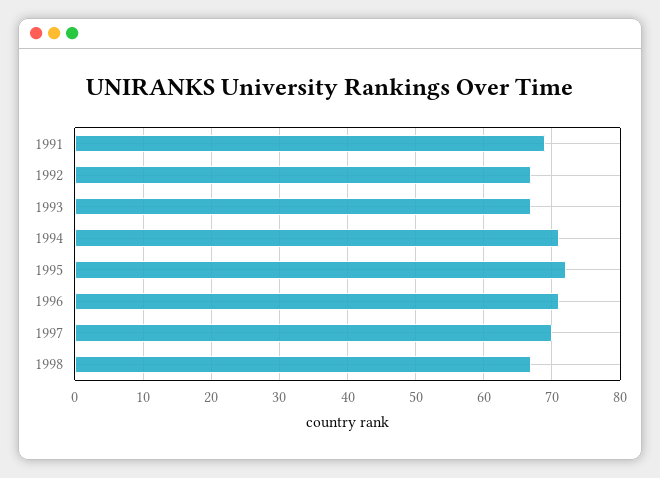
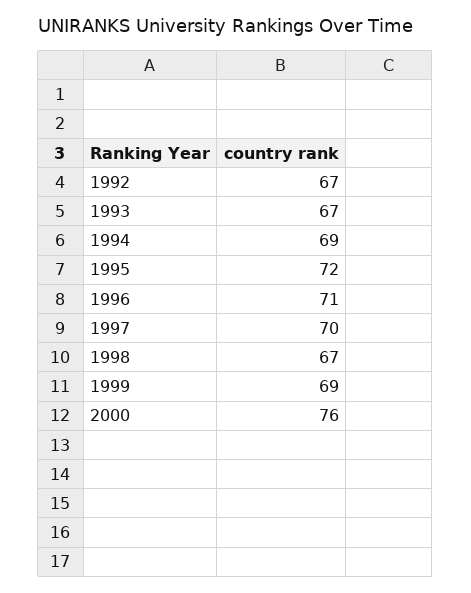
1991: 69 -> none
1994: 71 -> 69
1999: none -> 69
2000: none -> 76

